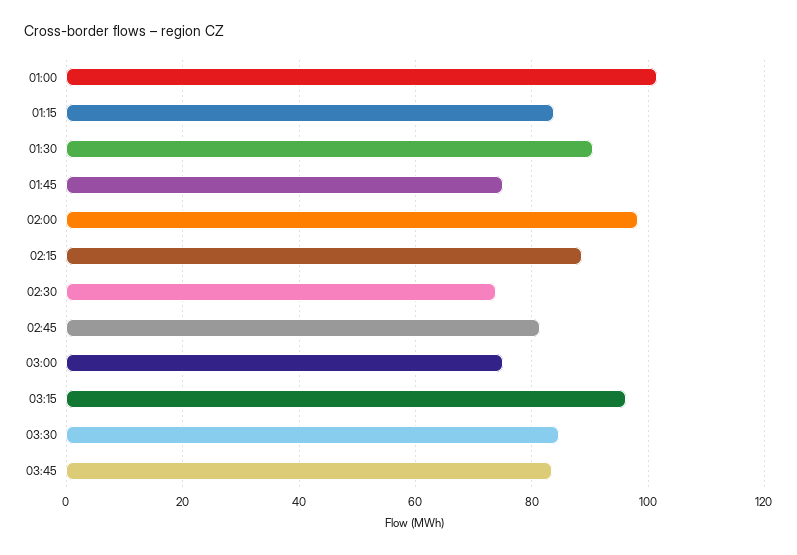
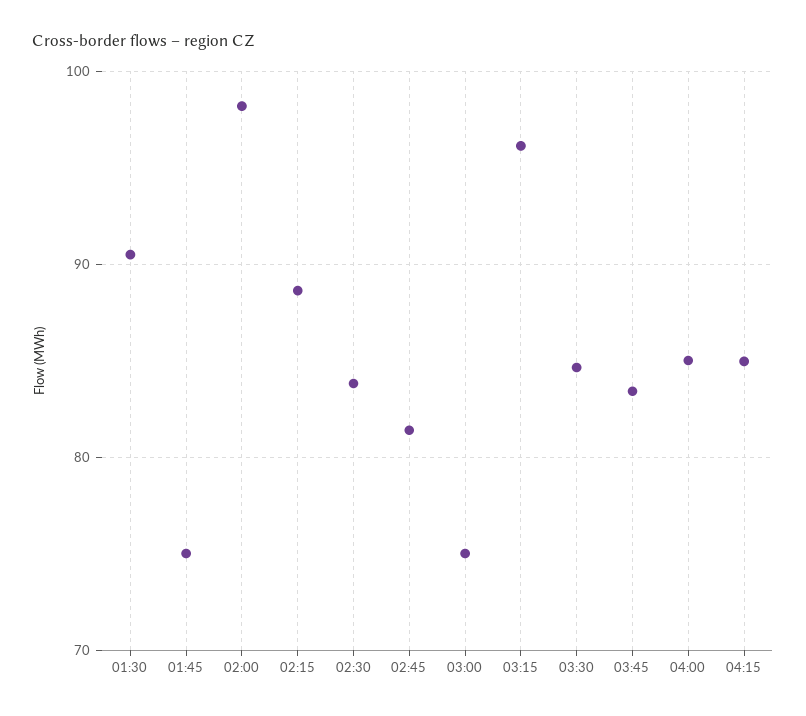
01:00: 102 -> none
01:15: 84 -> none
02:30: 74 -> 84
04:00: none -> 85
04:15: none -> 85

